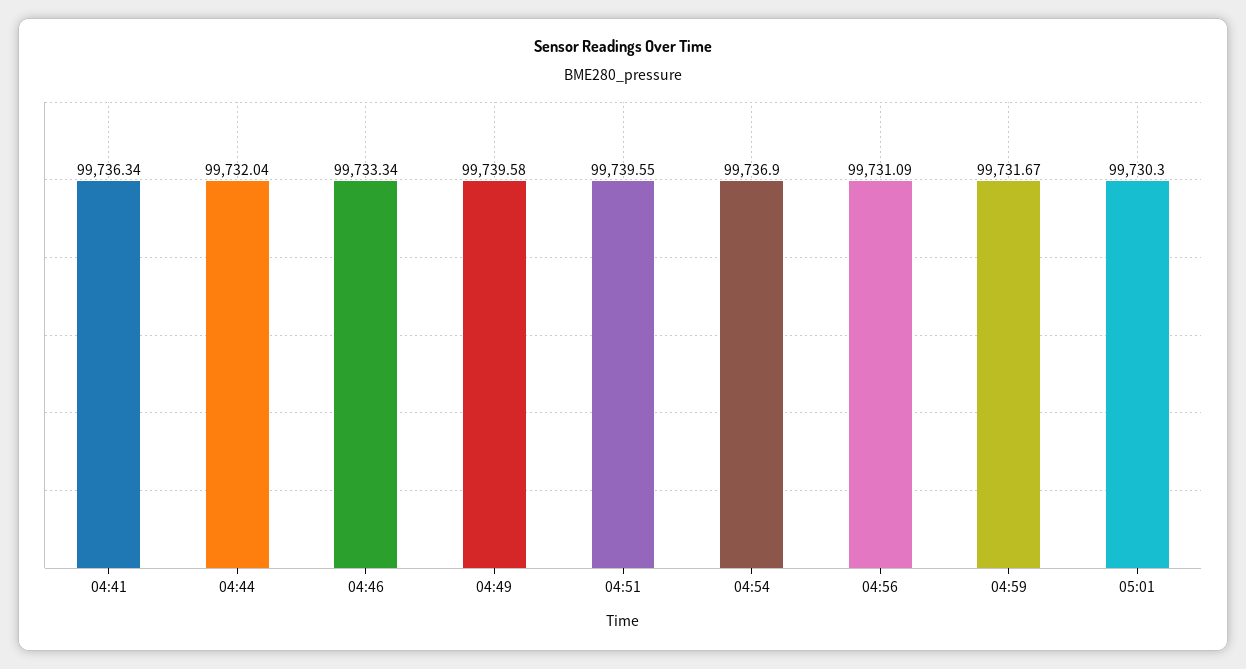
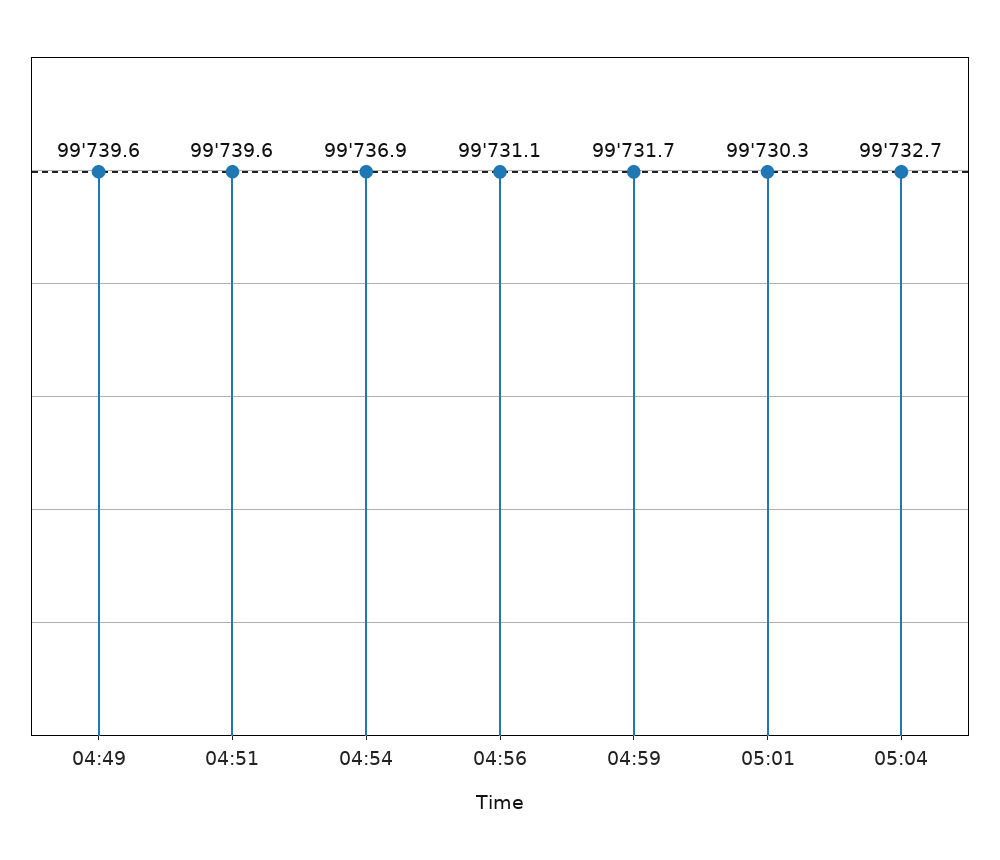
04:41: 99736.34 -> none
04:44: 99732.04 -> none
04:46: 99733.34 -> none
05:04: none -> 99732.7

